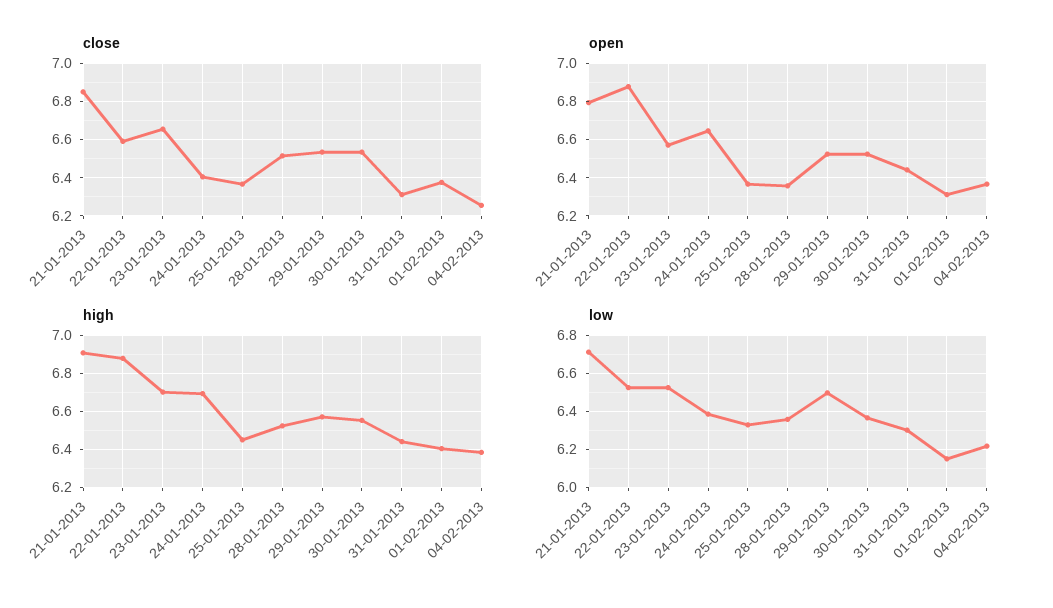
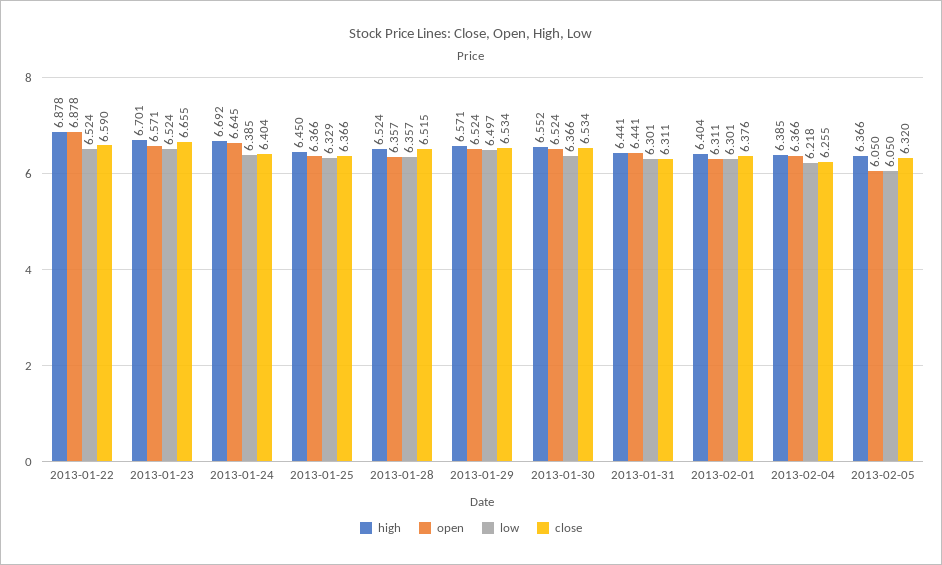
close, 21-01-2013: 6.85 -> none
open, 21-01-2013: 6.8 -> none
high, 21-01-2013: 6.9 -> none
low, 21-01-2013: 6.7 -> none
low, 01-02-2013: 6.15 -> 6.301
high, 2013-02-05: none -> 6.366
open, 2013-02-05: none -> 6.05
low, 2013-02-05: none -> 6.05
close, 2013-02-05: none -> 6.32

